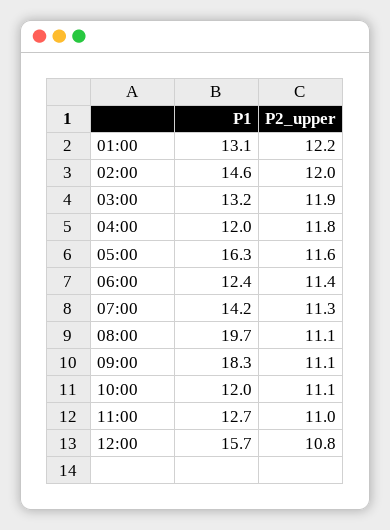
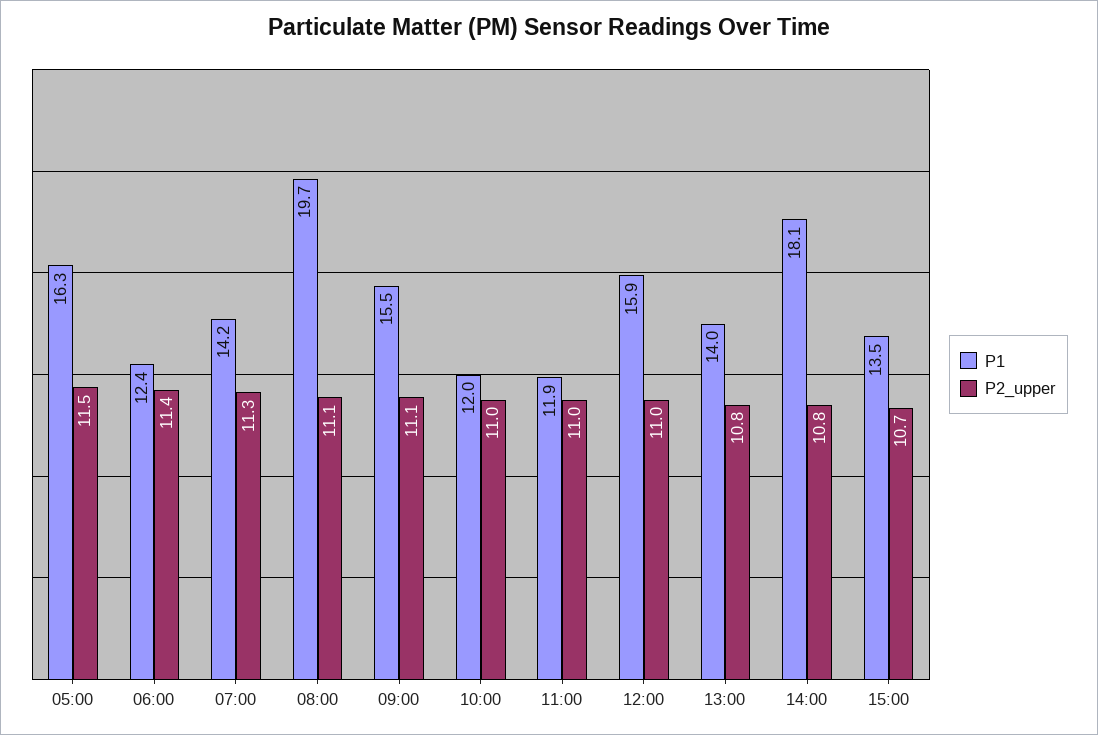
P1, 01:00: 13.1 -> none
P2_upper, 01:00: 12.2 -> none
P1, 02:00: 14.6 -> none
P2_upper, 02:00: 12 -> none
P1, 03:00: 13.2 -> none
P2_upper, 03:00: 11.9 -> none
P1, 04:00: 12 -> none
P2_upper, 04:00: 11.8 -> none
P2_upper, 05:00: 11.6 -> 11.5
P1, 09:00: 18.3 -> 15.5
P2_upper, 10:00: 11.1 -> 11
P1, 11:00: 12.7 -> 11.9
P1, 12:00: 15.7 -> 15.9
P2_upper, 12:00: 10.8 -> 11
P1, 13:00: none -> 14
P2_upper, 13:00: none -> 10.8
P1, 14:00: none -> 18.1
P2_upper, 14:00: none -> 10.8
P1, 15:00: none -> 13.5
P2_upper, 15:00: none -> 10.7

